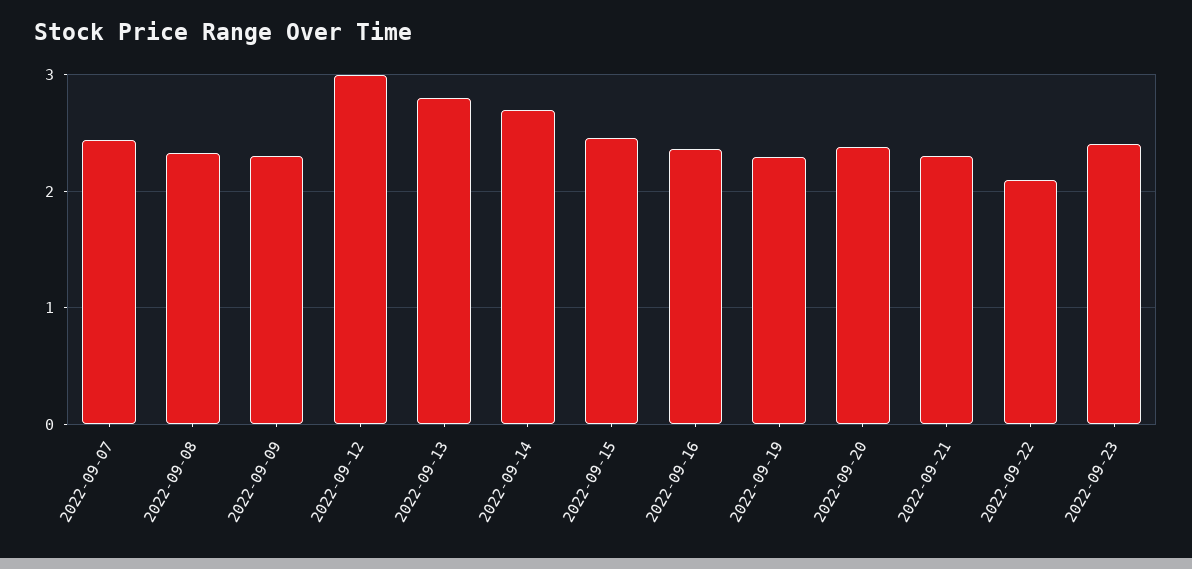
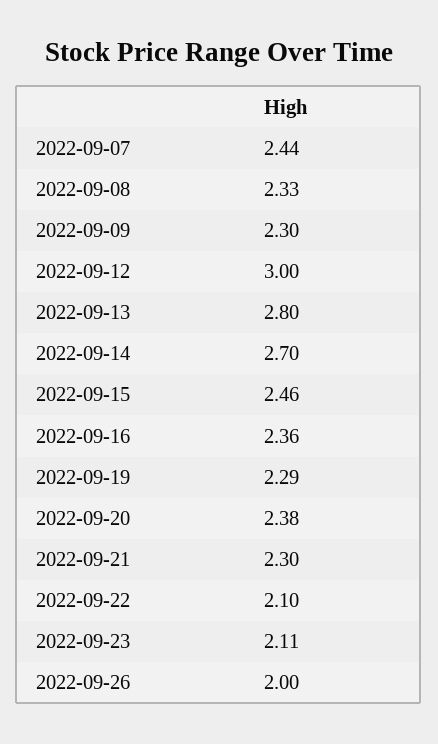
2022-09-23: 2.4 -> 2.11
2022-09-26: none -> 2

